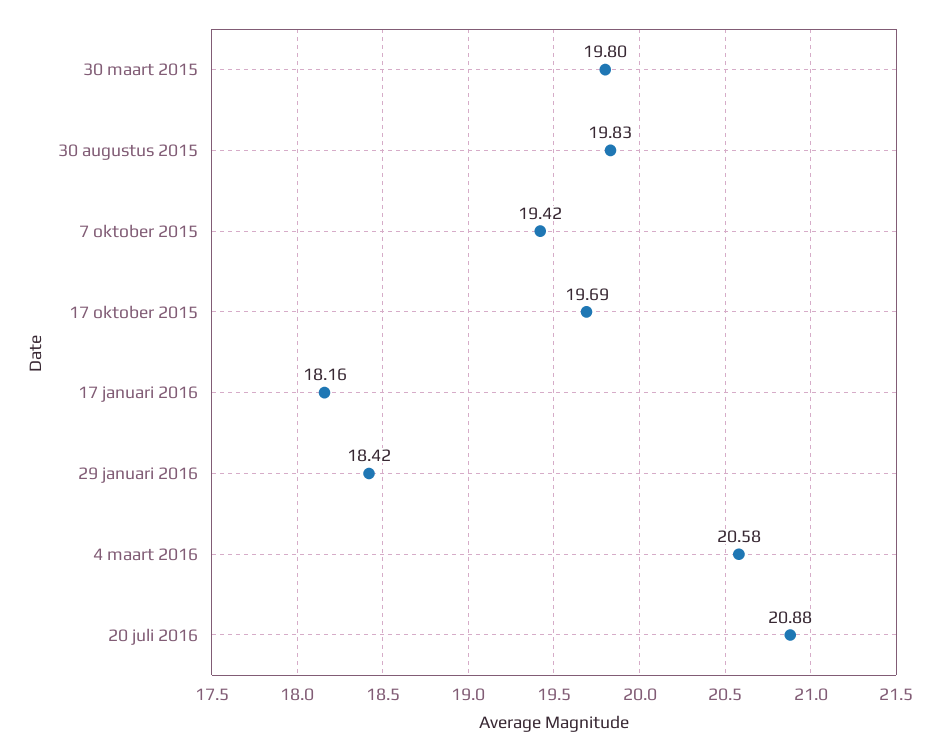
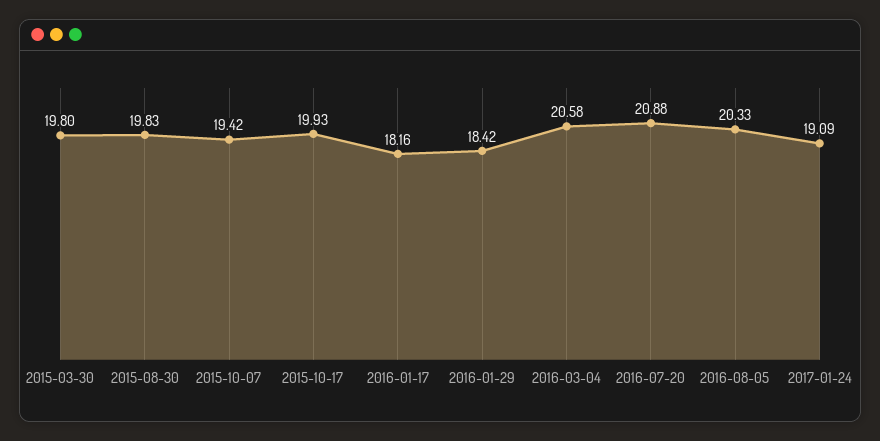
17 oktober 2015: 19.69 -> 19.93
2016-08-05: none -> 20.33
2017-01-24: none -> 19.09

